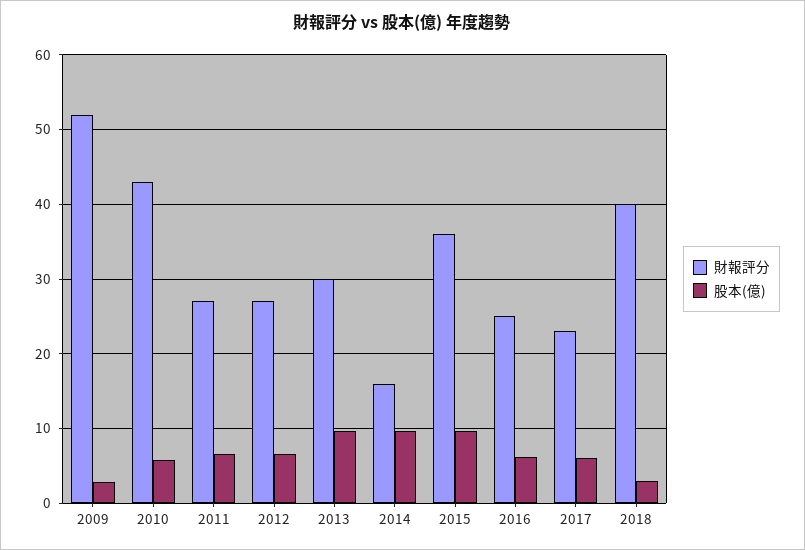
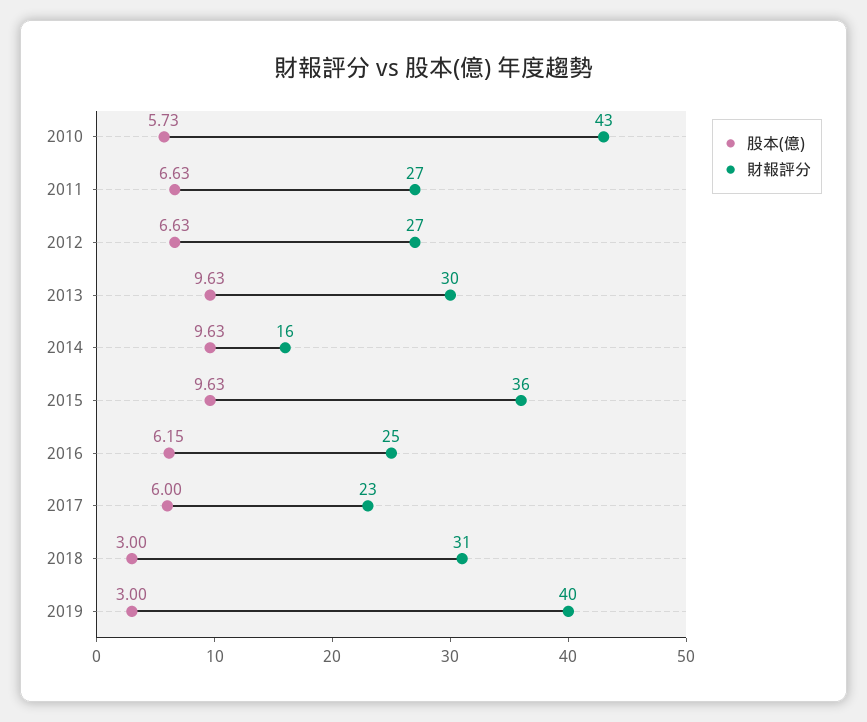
財報評分, 2009: 52 -> none
股本(億), 2009: 3 -> none
財報評分, 2018: 40 -> 31
股本(億), 2019: none -> 3
財報評分, 2019: none -> 40

